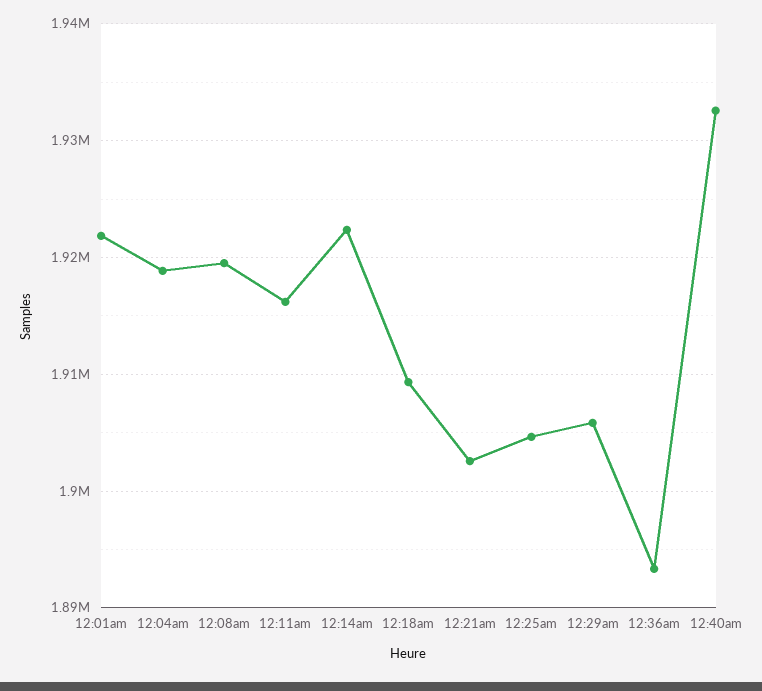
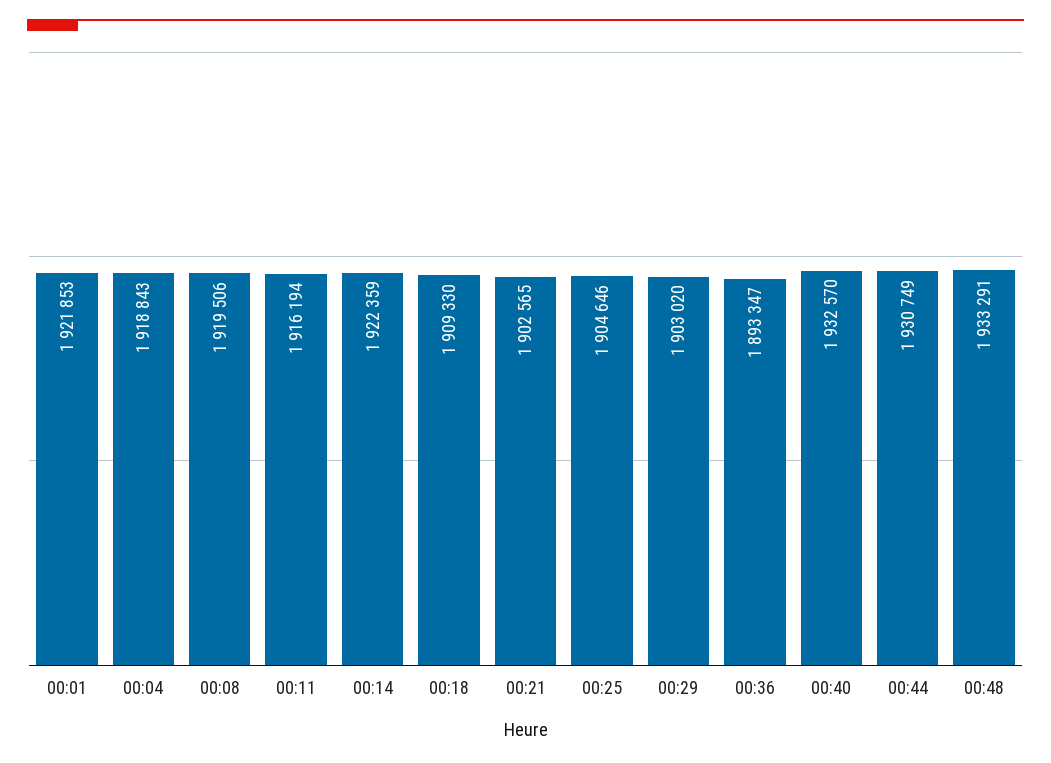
12:29am: 1906000 -> 1903020
00:44: none -> 1930749
00:48: none -> 1933291

